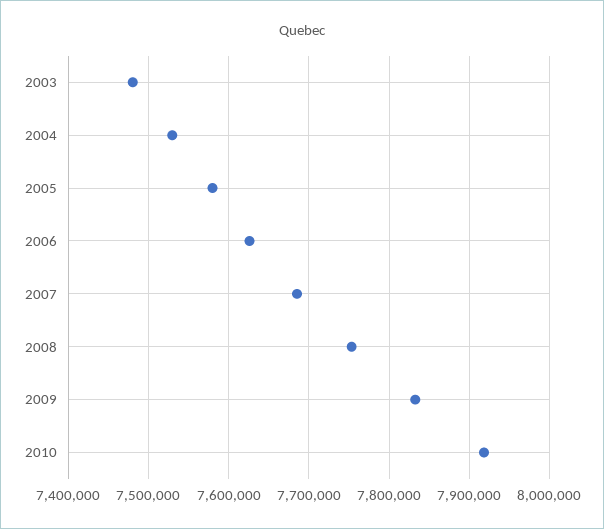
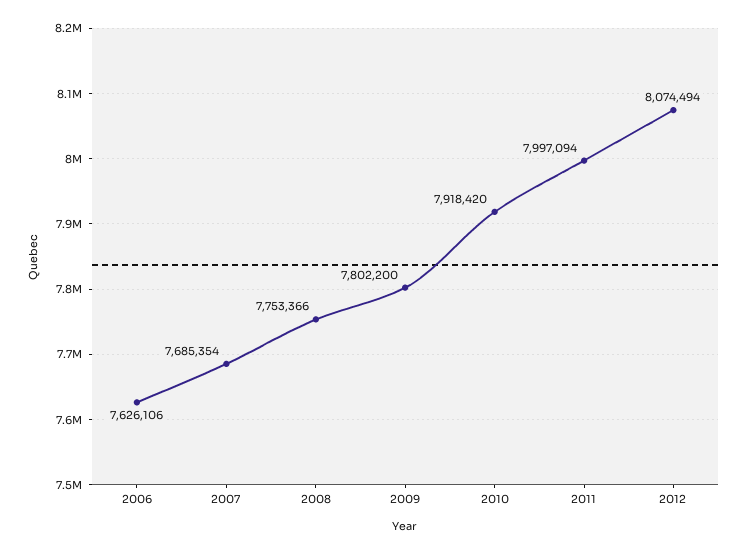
2003: 7480000 -> none
2004: 7530000 -> none
2005: 7580000 -> none
2009: 7830000 -> 7802200
2011: none -> 7997094
2012: none -> 8074494

